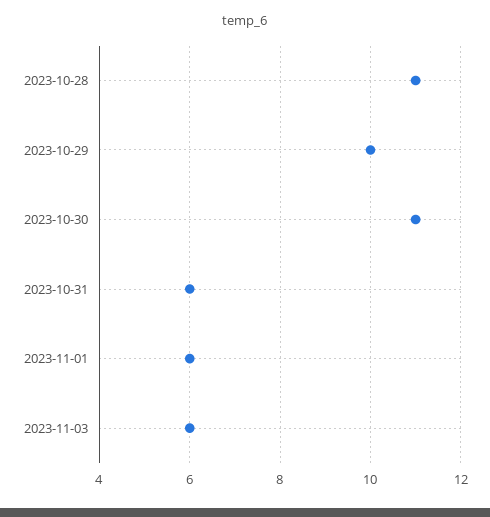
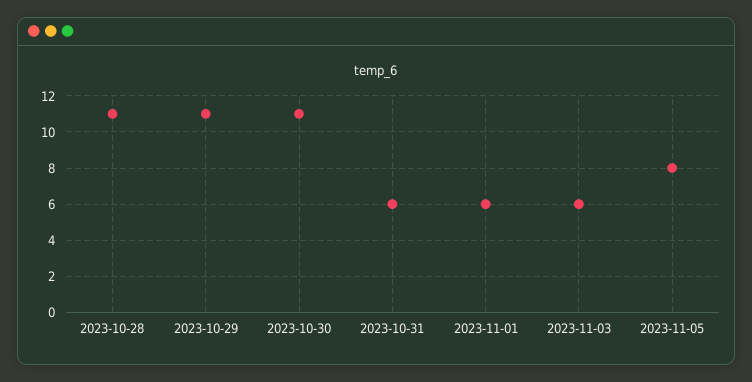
2023-10-29: 10 -> 11
2023-11-05: none -> 8

